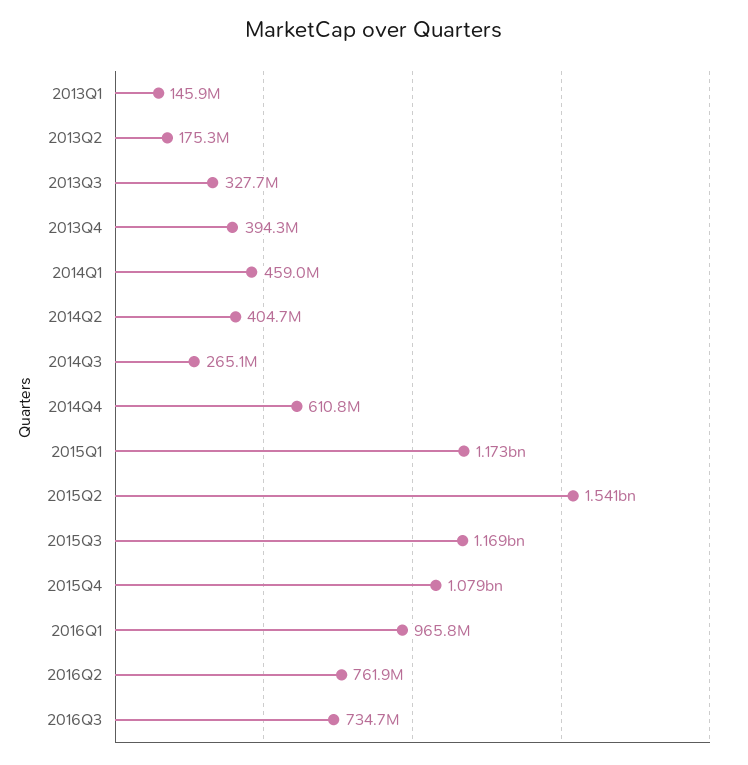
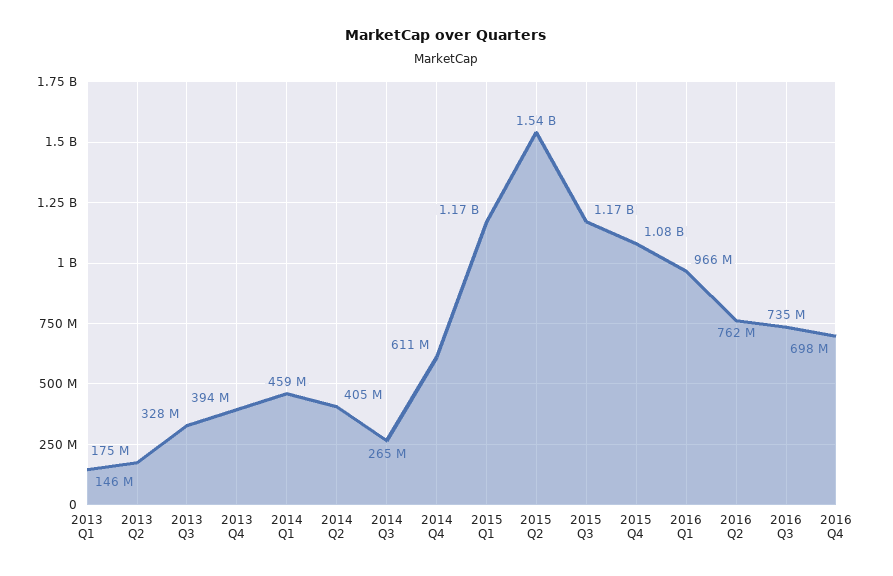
2016 Q4: none -> 698000000

